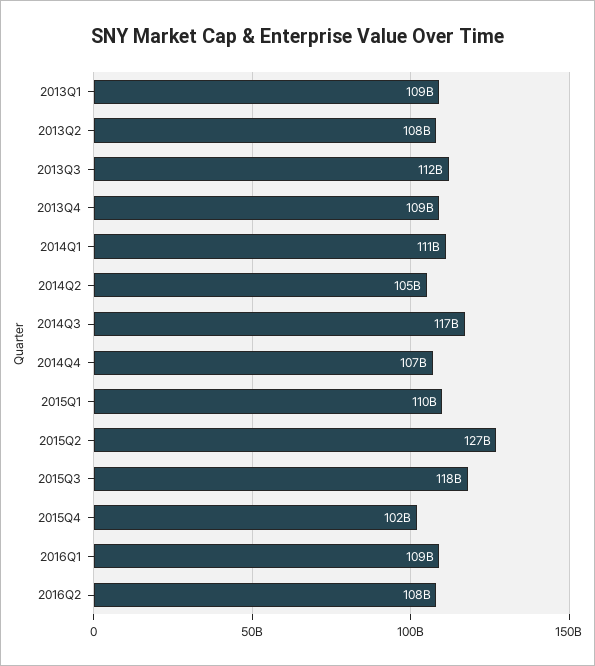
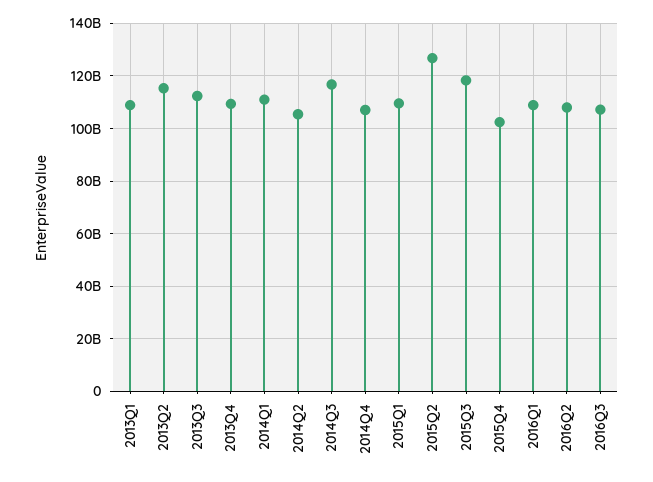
2013Q2: 108000000000 -> 115000000000
2016Q3: none -> 107500000000

